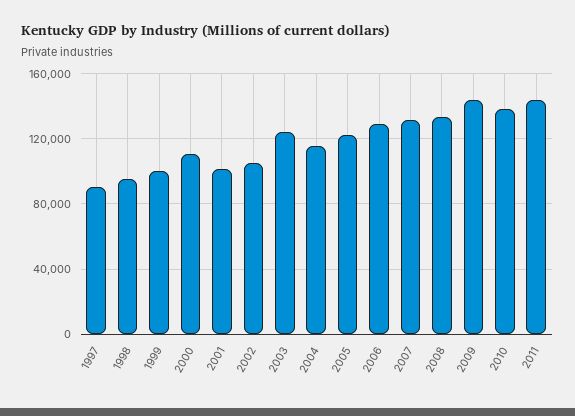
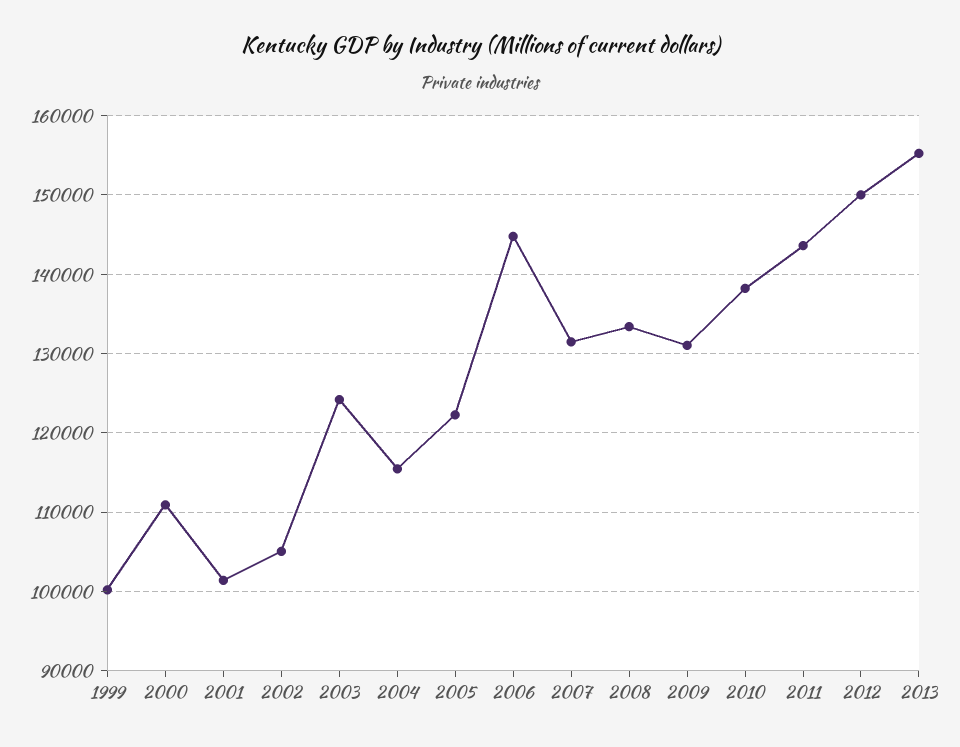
1997: 90000 -> none
1998: 95000 -> none
2006: 130000 -> 145000
2009: 145000 -> 131000
2012: none -> 150000
2013: none -> 155000

